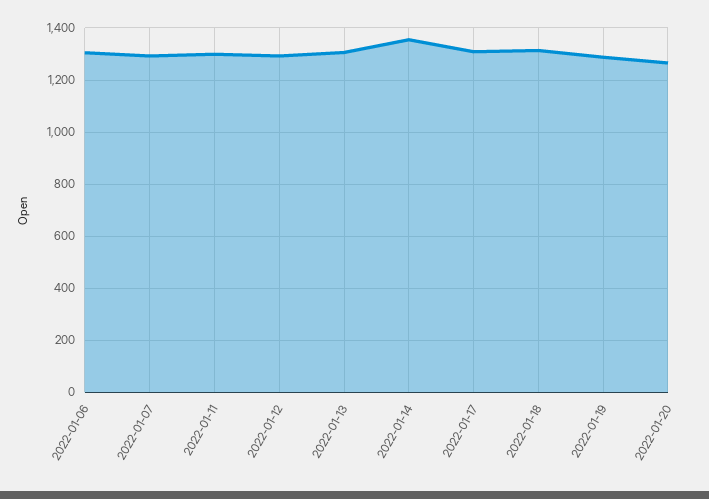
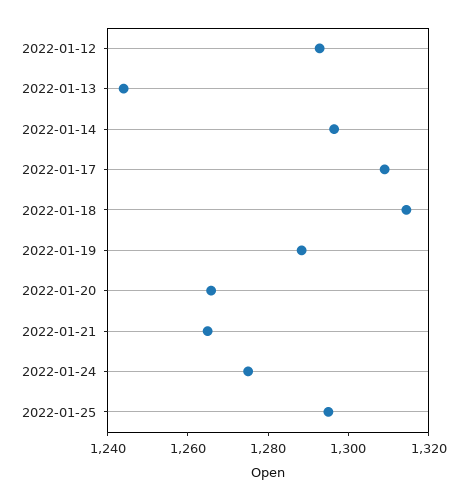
2022-01-06: 1300 -> none
2022-01-07: 1300 -> none
2022-01-11: 1300 -> none
2022-01-13: 1300 -> 1245
2022-01-14: 1350 -> 1295
2022-01-21: none -> 1265
2022-01-24: none -> 1275
2022-01-25: none -> 1295

